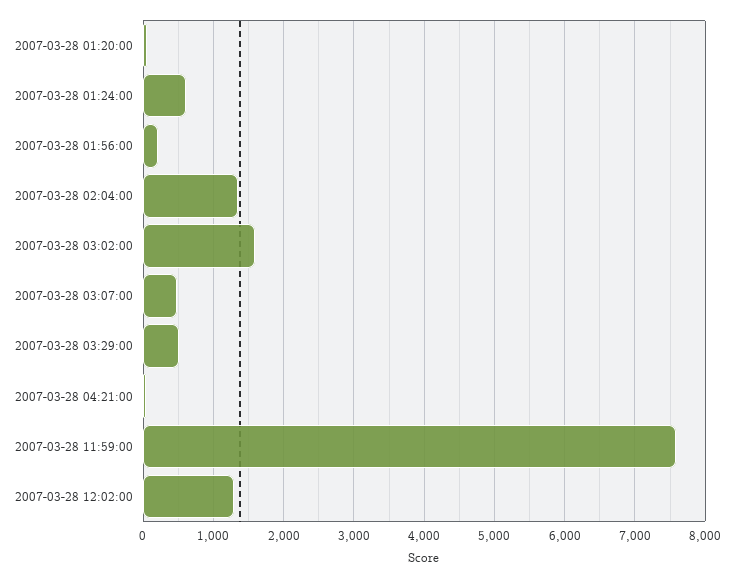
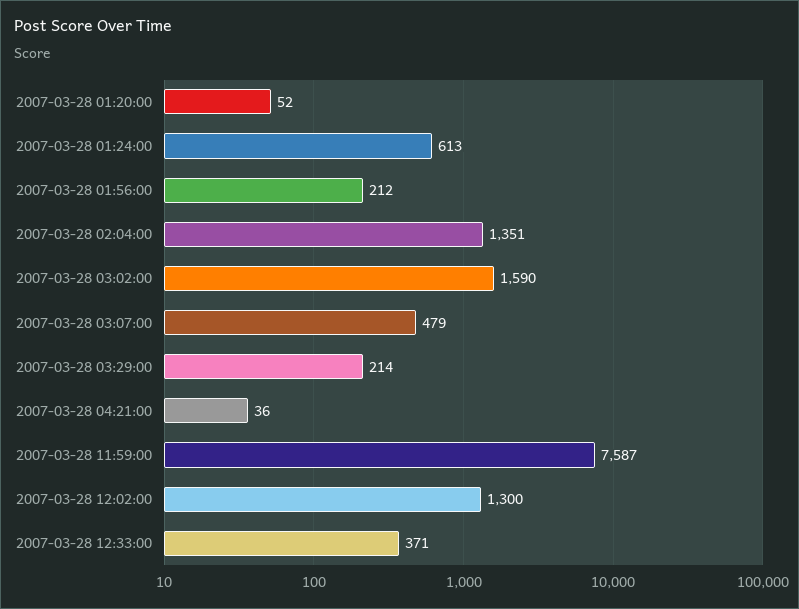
2007-03-28 03:29:00: 500 -> 214
2007-03-28 12:33:00: none -> 371

